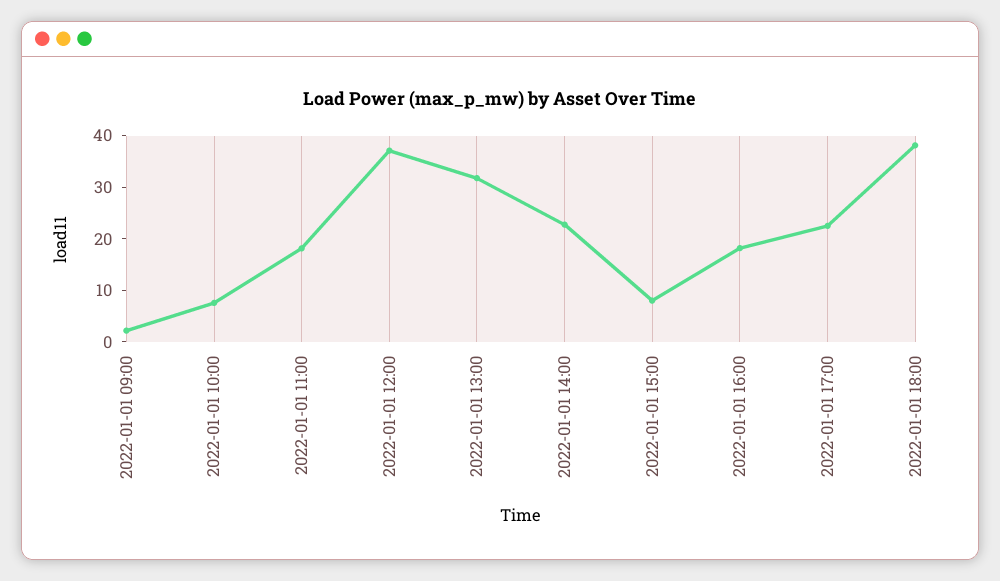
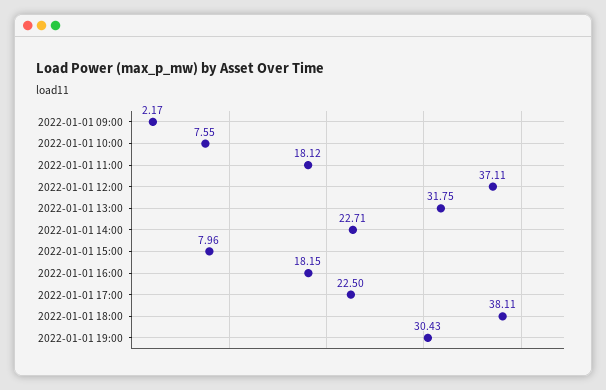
2022-01-01 19:00: none -> 30.43

